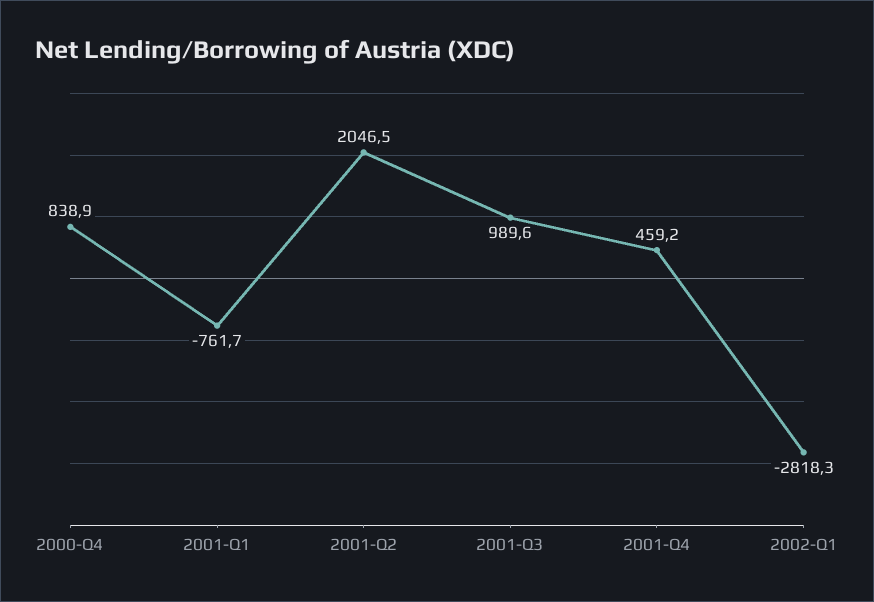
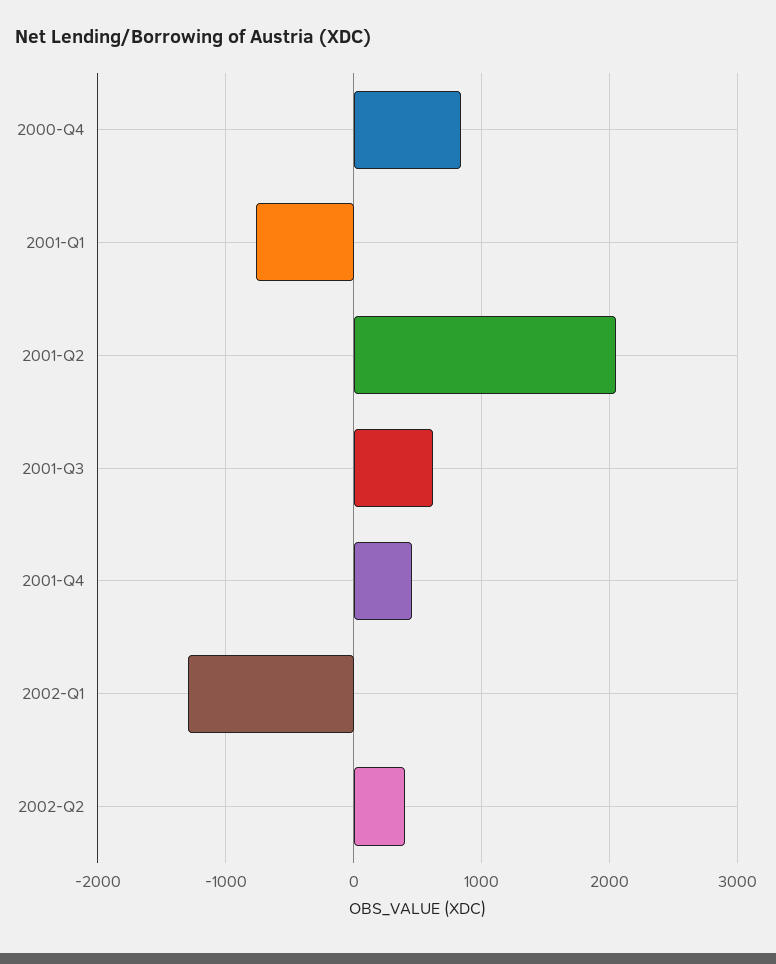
2001-Q3: 989.6 -> 600
2002-Q1: -2818.3 -> -1300
2002-Q2: none -> 400

